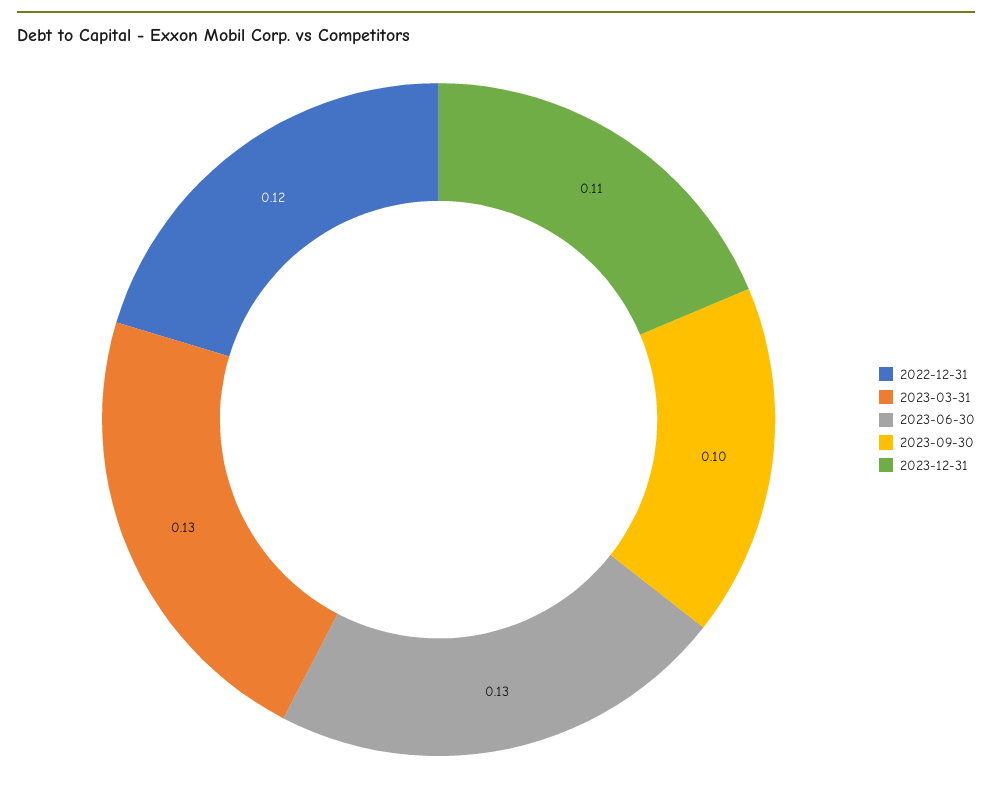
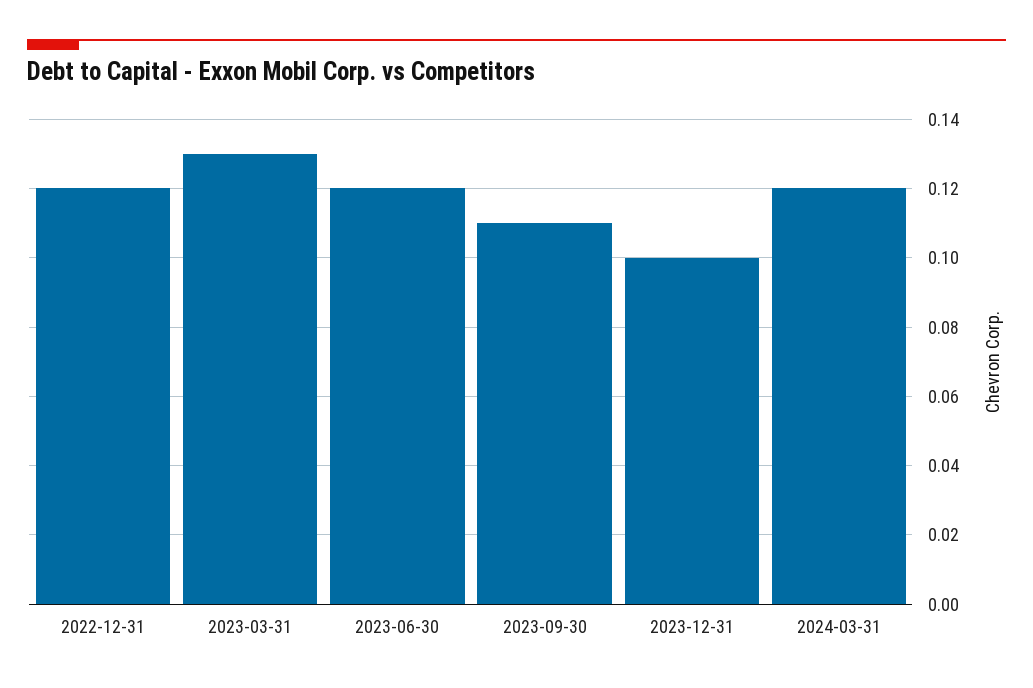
2023-06-30: 0.13 -> 0.12
2023-09-30: 0.1 -> 0.11
2023-12-31: 0.11 -> 0.1
2024-03-31: none -> 0.12

